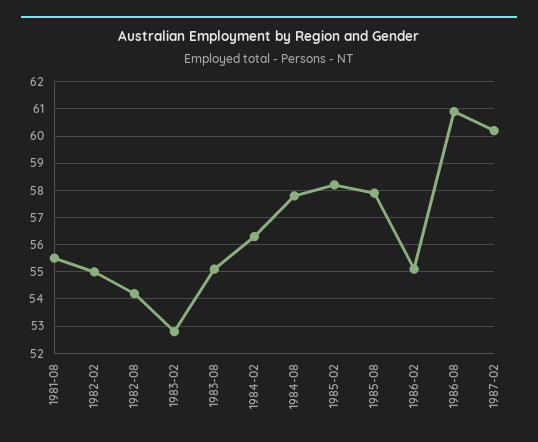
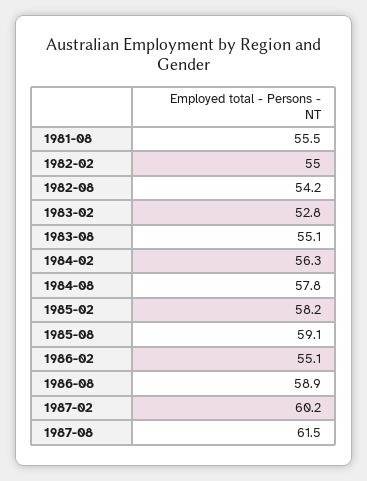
1985-08: 58 -> 59.1
1986-08: 61 -> 58.9
1987-08: none -> 61.5

